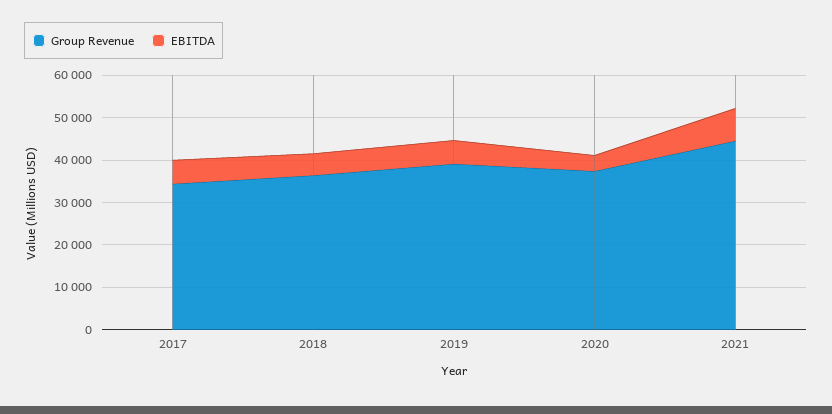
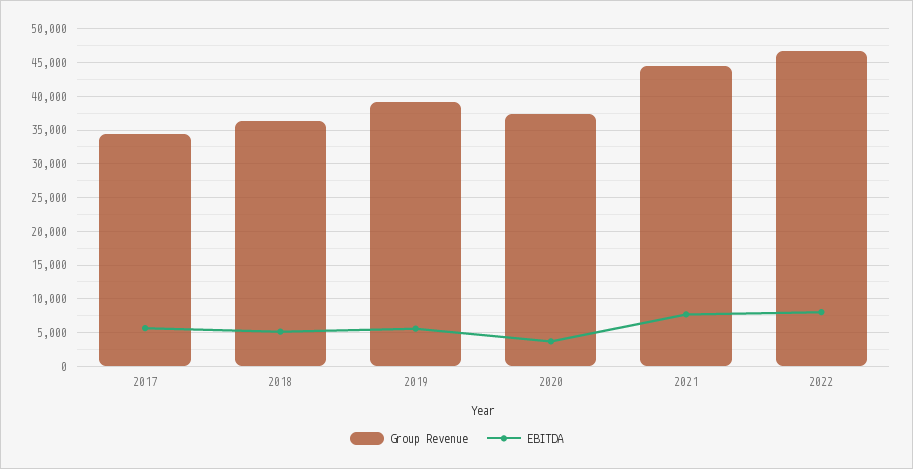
Group Revenue, 2022: none -> 47000
EBITDA, 2022: none -> 8000

